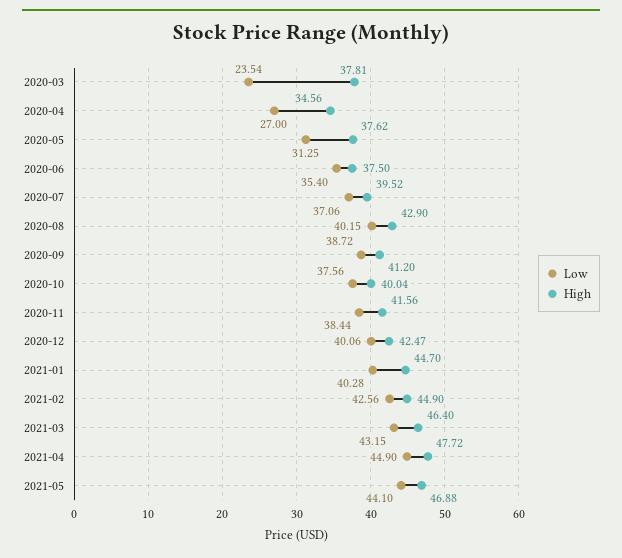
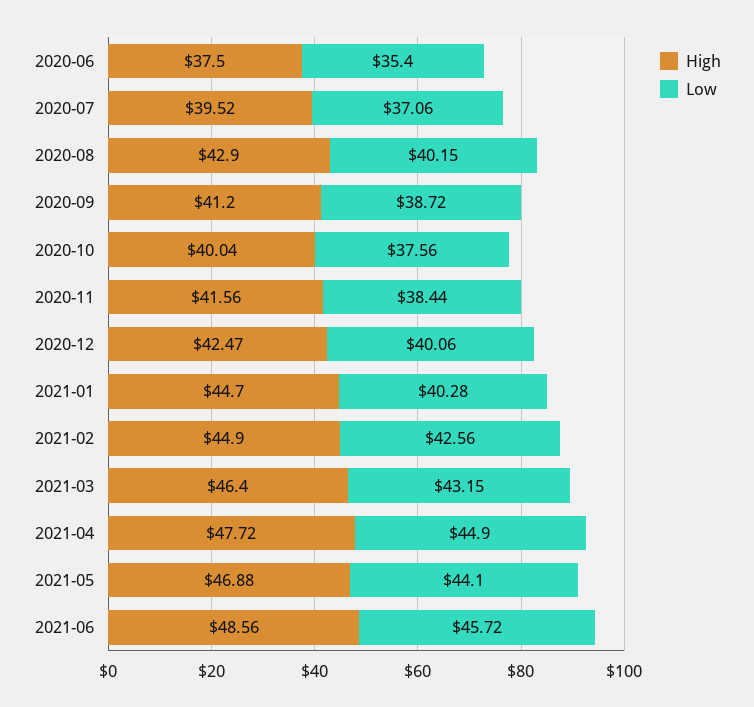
Low, 2020-03: 23.54 -> none
High, 2020-03: 37.81 -> none
Low, 2020-04: 27 -> none
High, 2020-04: 34.56 -> none
Low, 2020-05: 31.25 -> none
High, 2020-05: 37.62 -> none
High, 2021-06: none -> 48.56
Low, 2021-06: none -> 45.72

